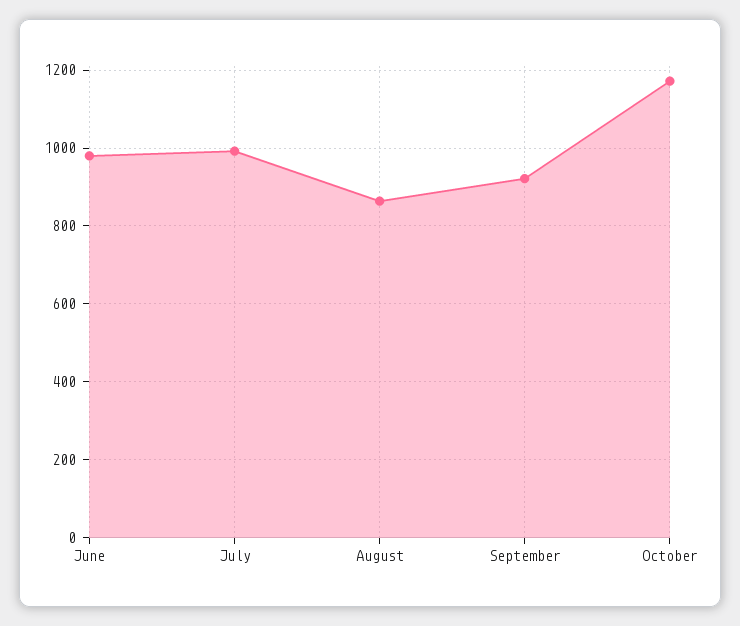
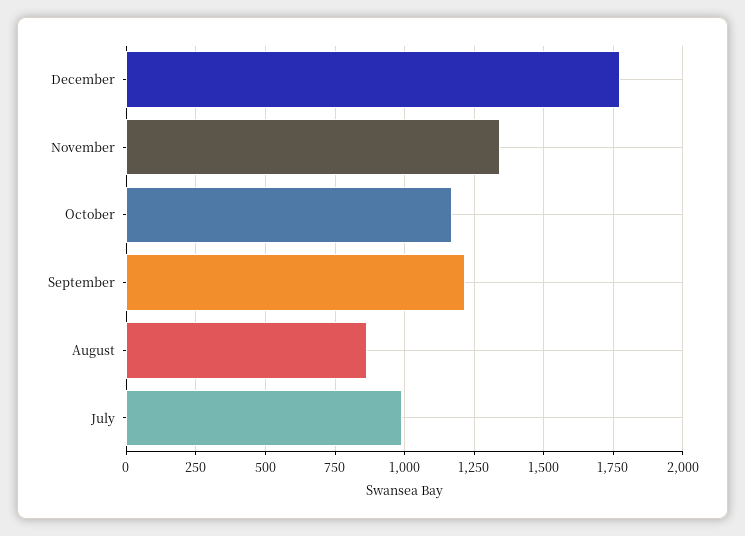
June: 980 -> none
September: 920 -> 1225
December: none -> 1775
November: none -> 1350

